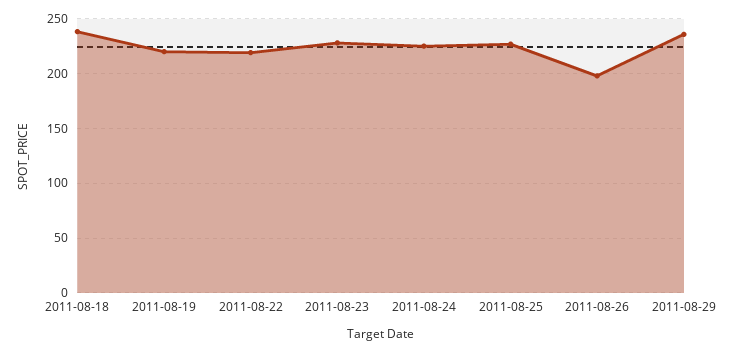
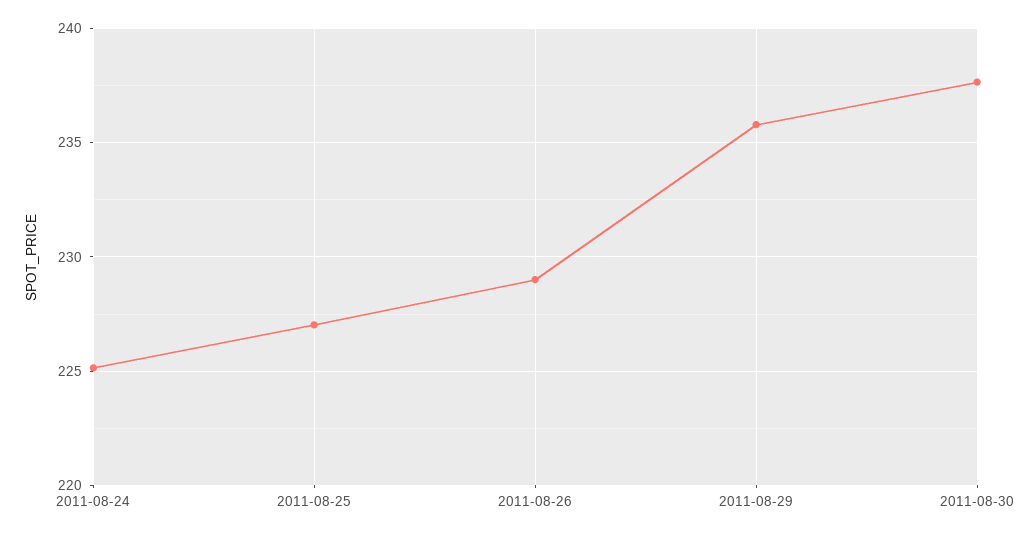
2011-08-18: 240 -> none
2011-08-19: 220 -> none
2011-08-22: 220 -> none
2011-08-23: 230 -> none
2011-08-26: 200 -> 229
2011-08-30: none -> 237.5

